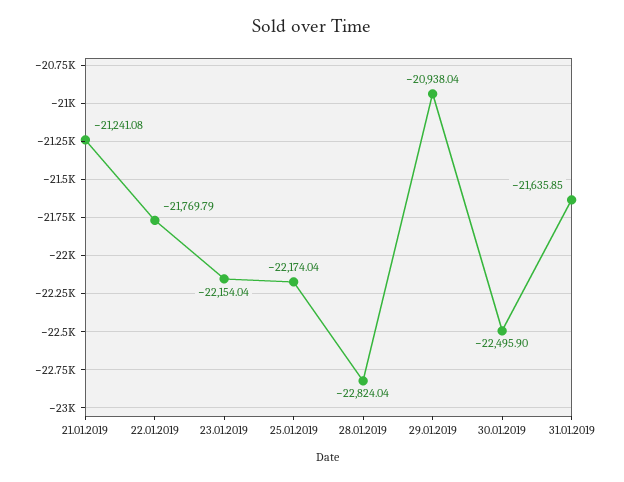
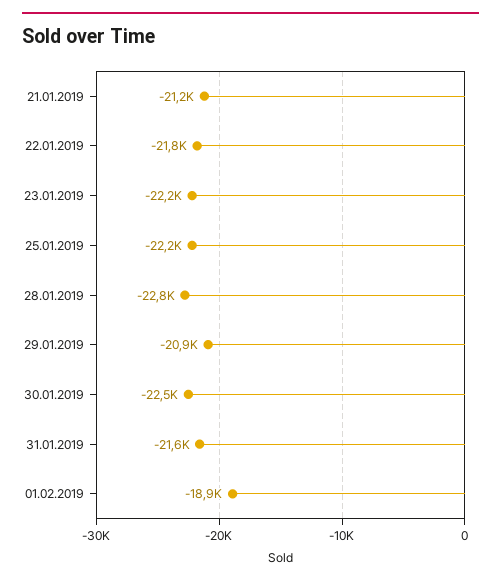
01.02.2019: none -> -18900

